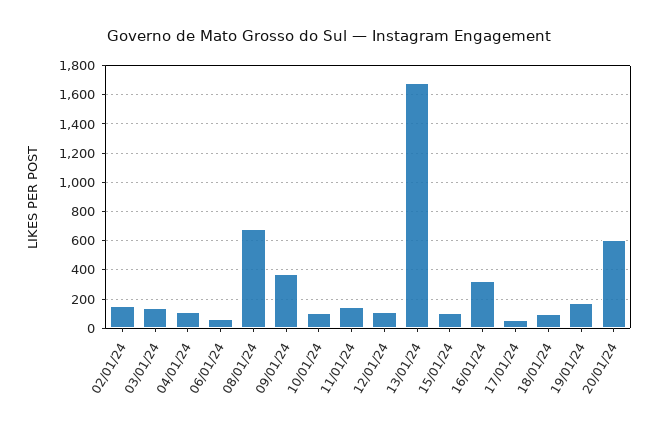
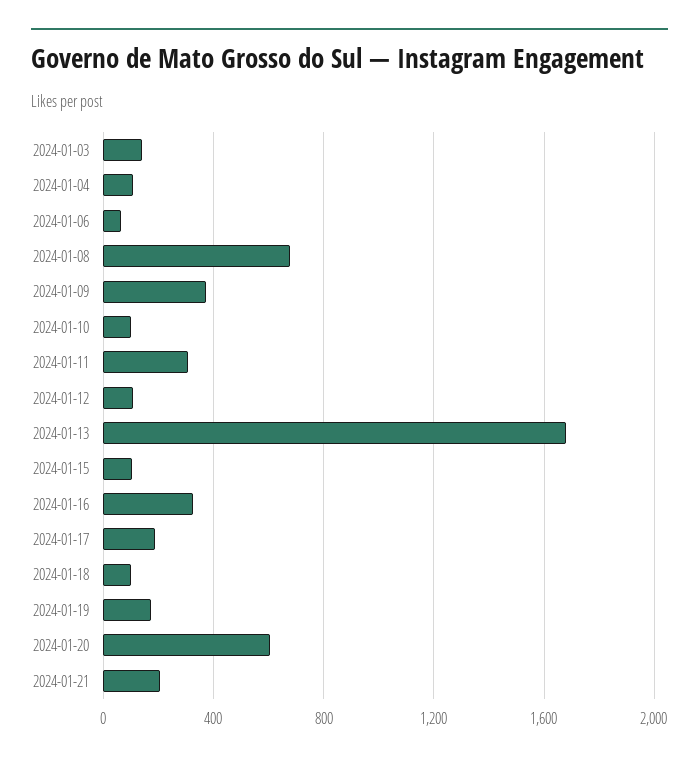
02/01/24: 150 -> none
11/01/24: 150 -> 300
17/01/24: 50 -> 200
2024-01-21: none -> 200

